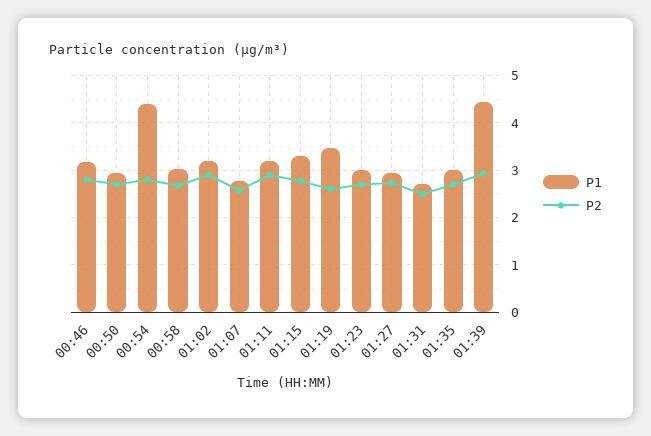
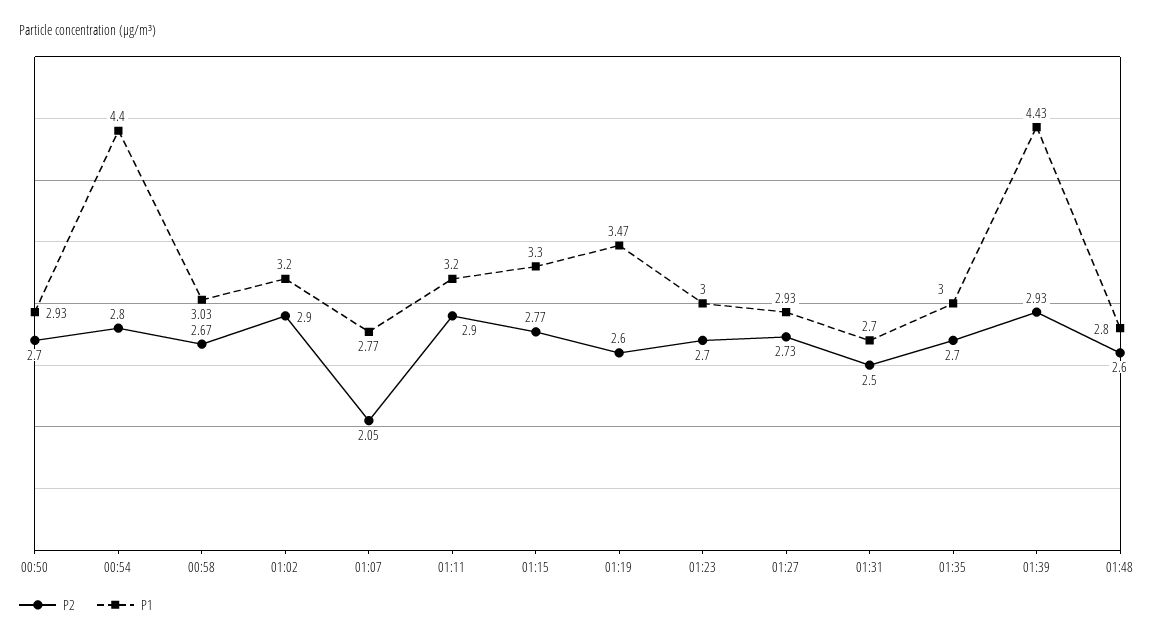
P1, 00:46: 3.2 -> none
P2, 00:46: 2.8 -> none
P2, 01:07: 2.6 -> 2.05
P2, 01:48: none -> 2.6
P1, 01:48: none -> 2.8

